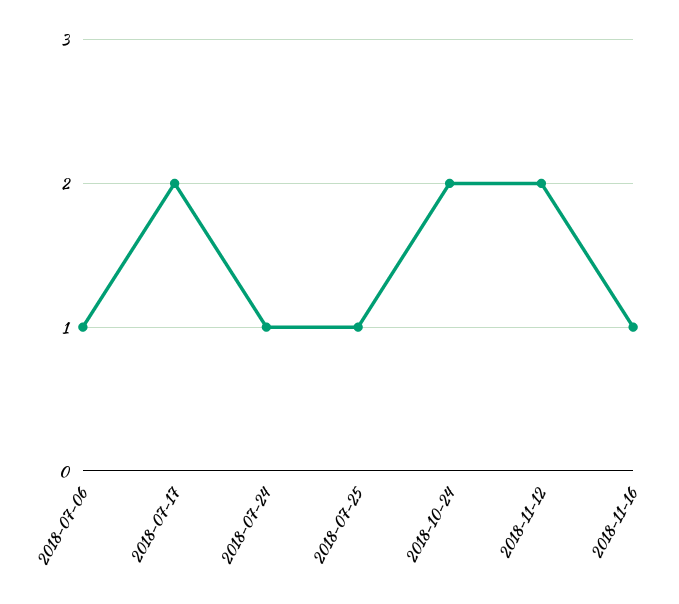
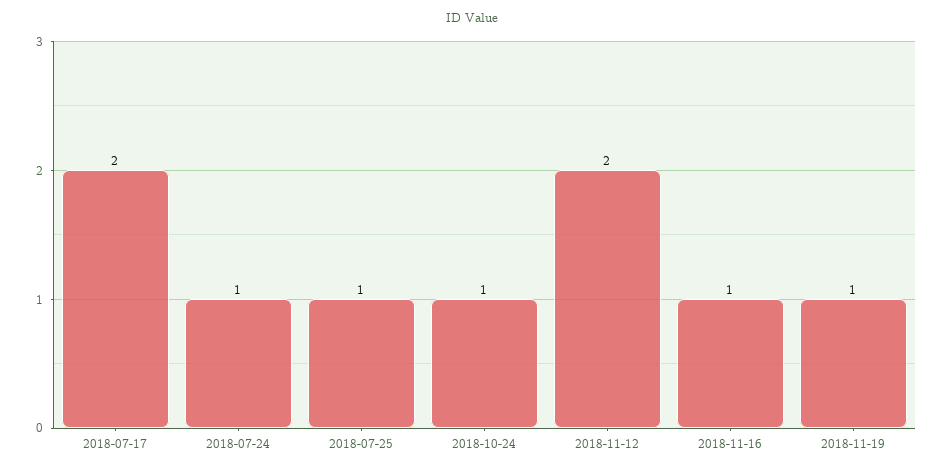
2018-07-06: 1 -> none
2018-10-24: 2 -> 1
2018-11-19: none -> 1

